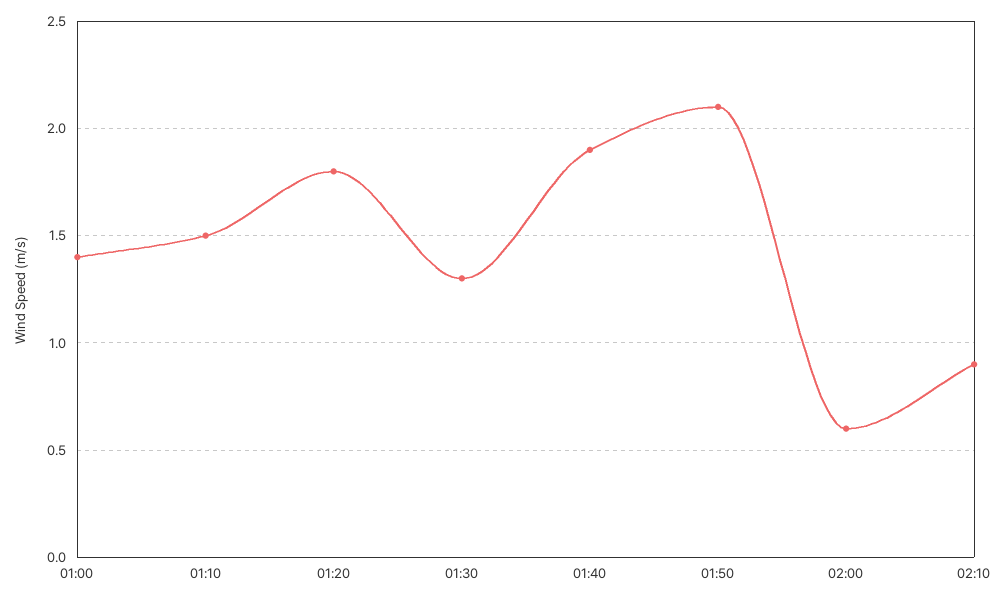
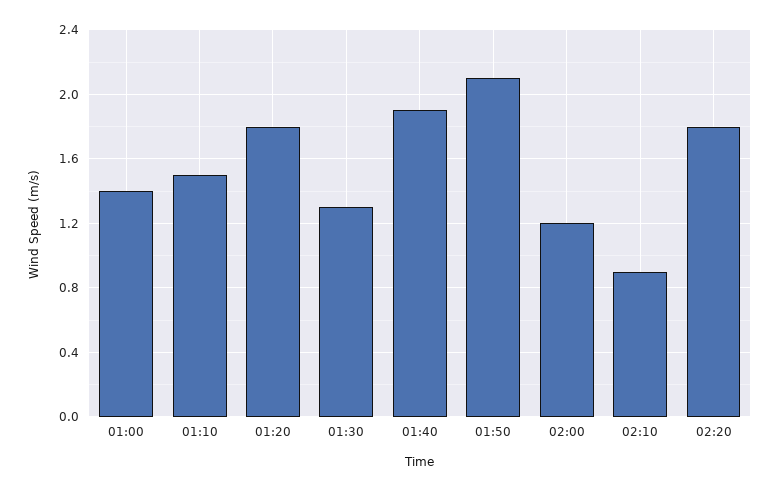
02:00: 0.6 -> 1.2
02:20: none -> 1.8

